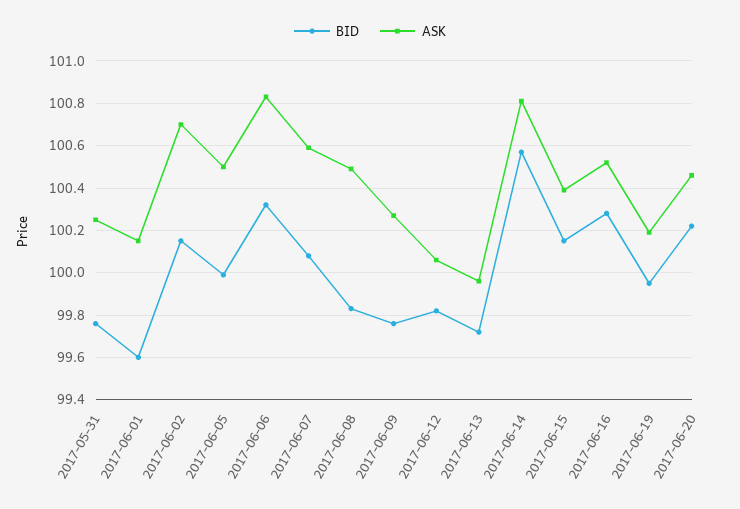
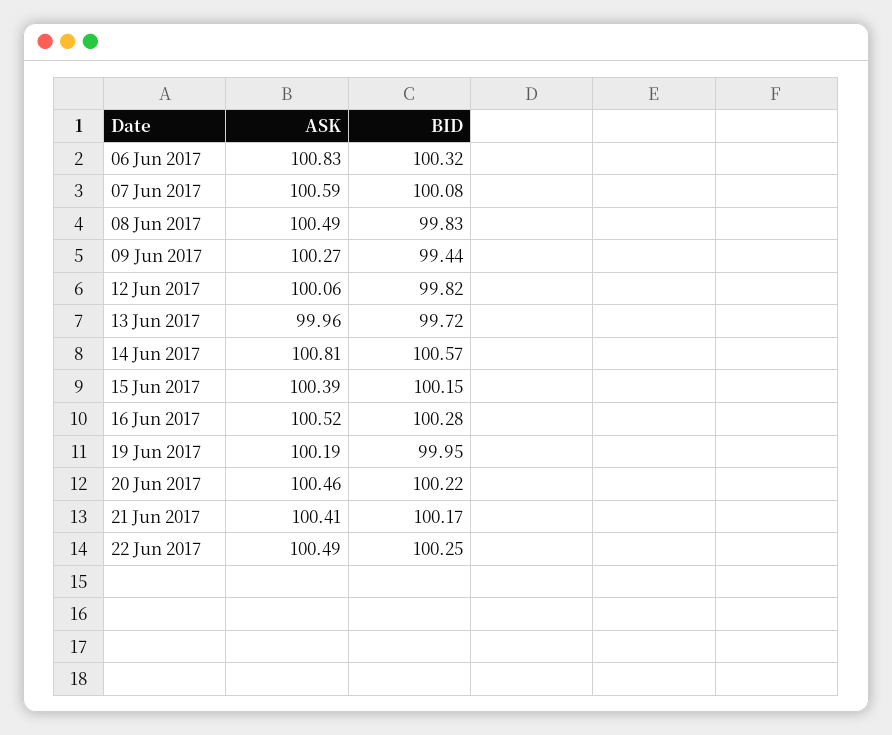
BID, 2017-05-31: 99.75 -> none
ASK, 2017-05-31: 100.25 -> none
BID, 2017-06-01: 99.6 -> none
ASK, 2017-06-01: 100.15 -> none
BID, 2017-06-02: 100.15 -> none
ASK, 2017-06-02: 100.7 -> none
BID, 2017-06-05: 100 -> none
ASK, 2017-06-05: 100.5 -> none
BID, 2017-06-09: 99.75 -> 99.44
ASK, 21 Jun 2017: none -> 100.41
BID, 21 Jun 2017: none -> 100.17
ASK, 22 Jun 2017: none -> 100.49
BID, 22 Jun 2017: none -> 100.25

